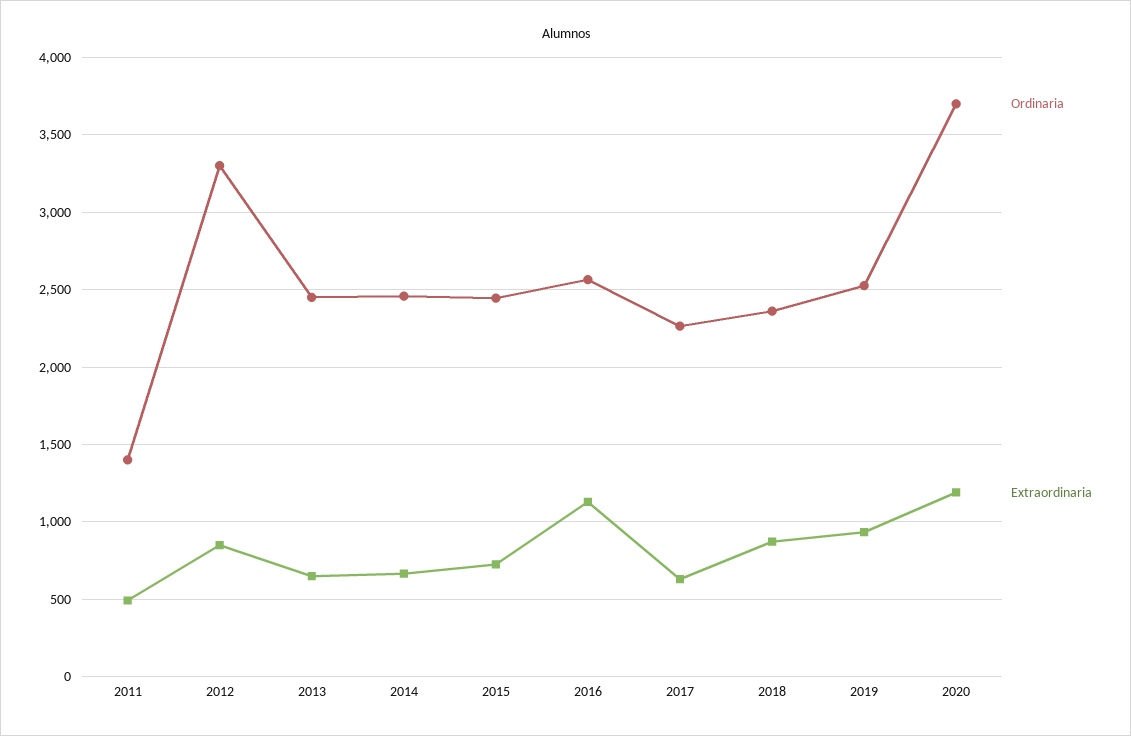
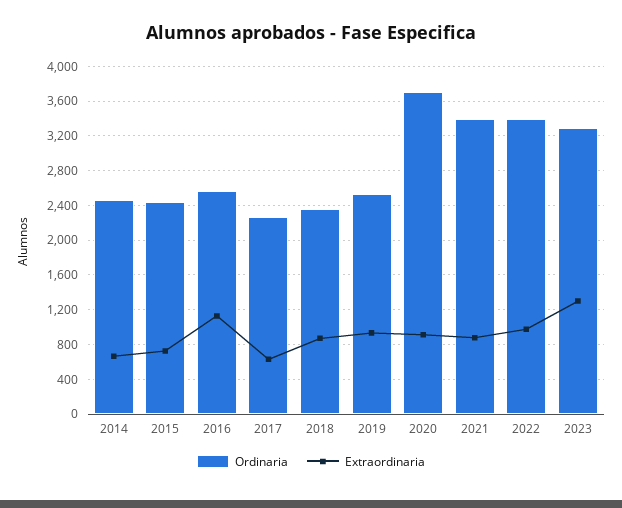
Ordinaria, 2011: 1400 -> none
Extraordinaria, 2011: 500 -> none
Ordinaria, 2012: 3300 -> none
Extraordinaria, 2012: 850 -> none
Ordinaria, 2013: 2450 -> none
Extraordinaria, 2013: 650 -> none
Extraordinaria, 2020: 1200 -> 900
Ordinaria, 2021: none -> 3400
Extraordinaria, 2021: none -> 900
Ordinaria, 2022: none -> 3400
Extraordinaria, 2022: none -> 1000
Ordinaria, 2023: none -> 3300
Extraordinaria, 2023: none -> 1300

